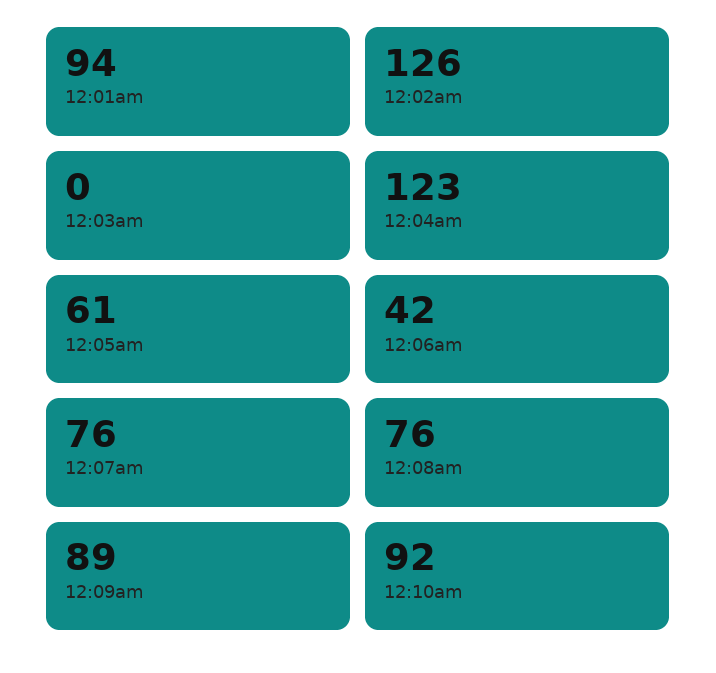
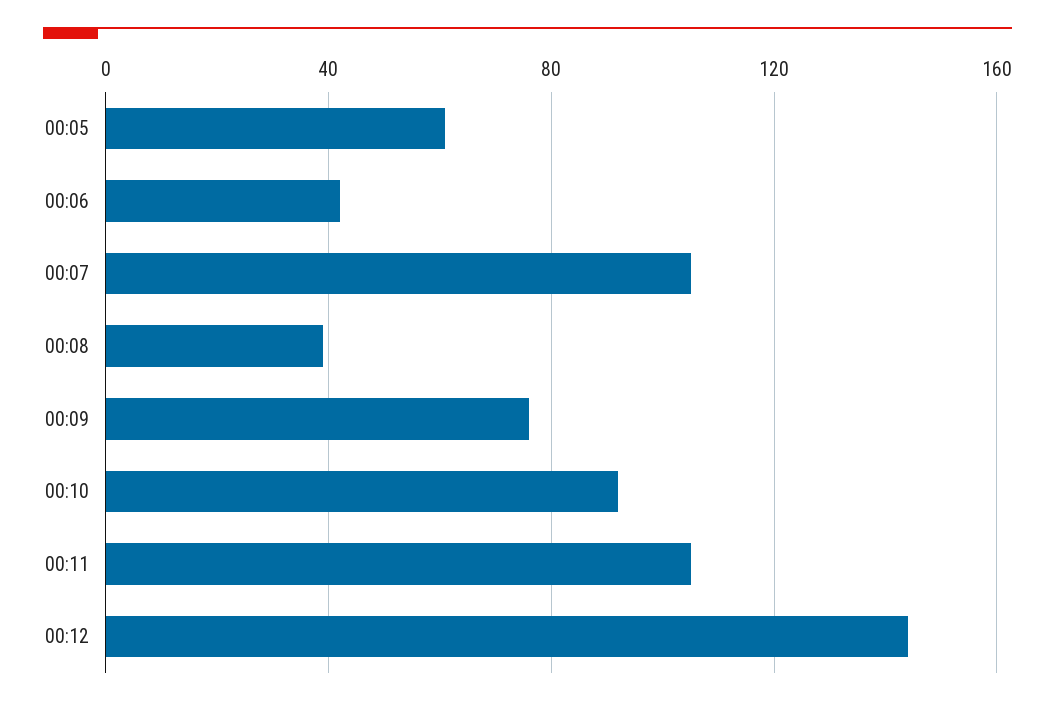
12:01am: 94 -> none
12:02am: 126 -> none
12:03am: 0 -> none
12:04am: 123 -> none
12:07am: 76 -> 105
12:08am: 76 -> 40
12:09am: 89 -> 75
00:11: none -> 105
00:12: none -> 145

